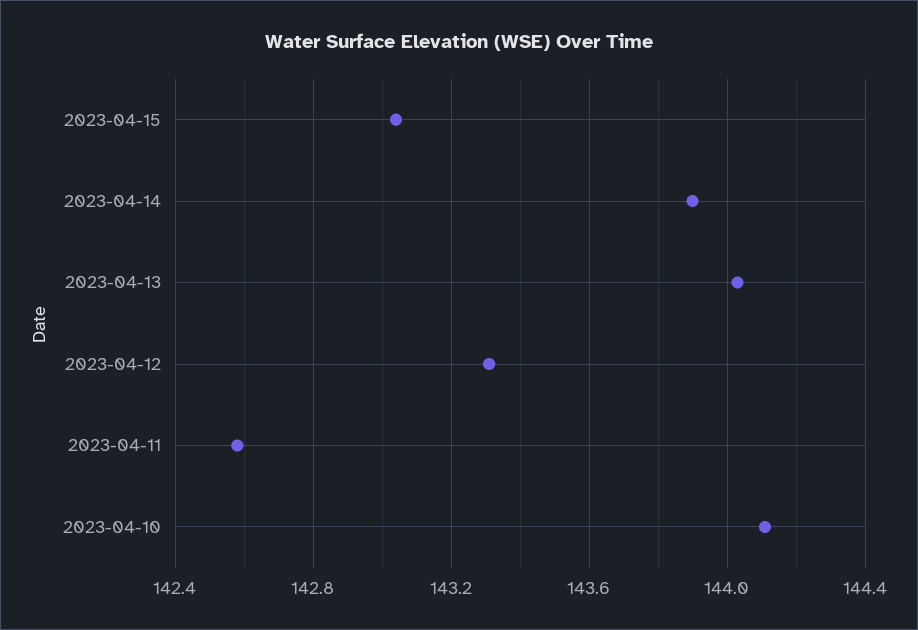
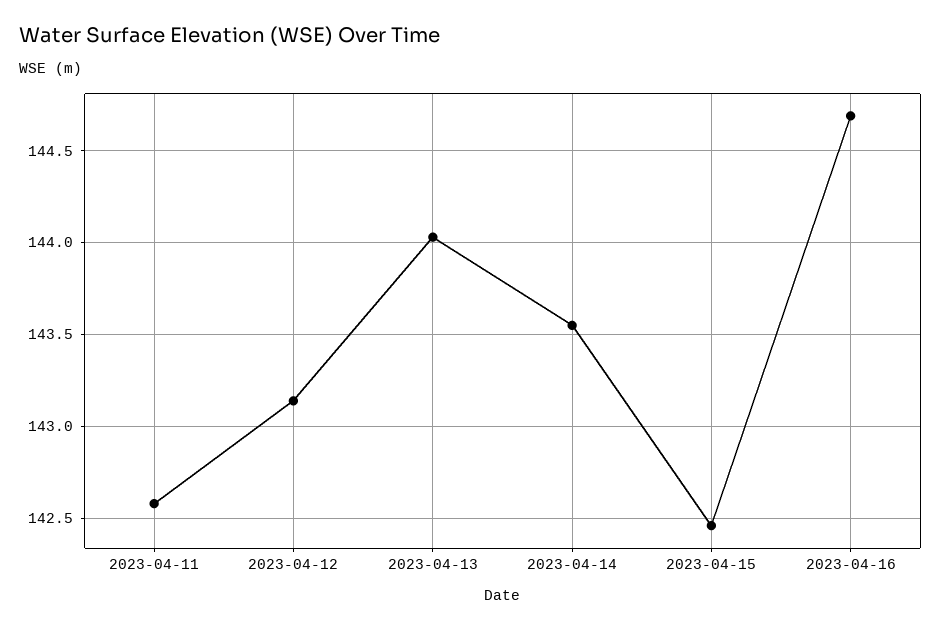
2023-04-15: 143.05 -> 142.45
2023-04-14: 143.9 -> 143.55
2023-04-12: 143.3 -> 143.15
2023-04-10: 144.1 -> none
2023-04-16: none -> 144.7

